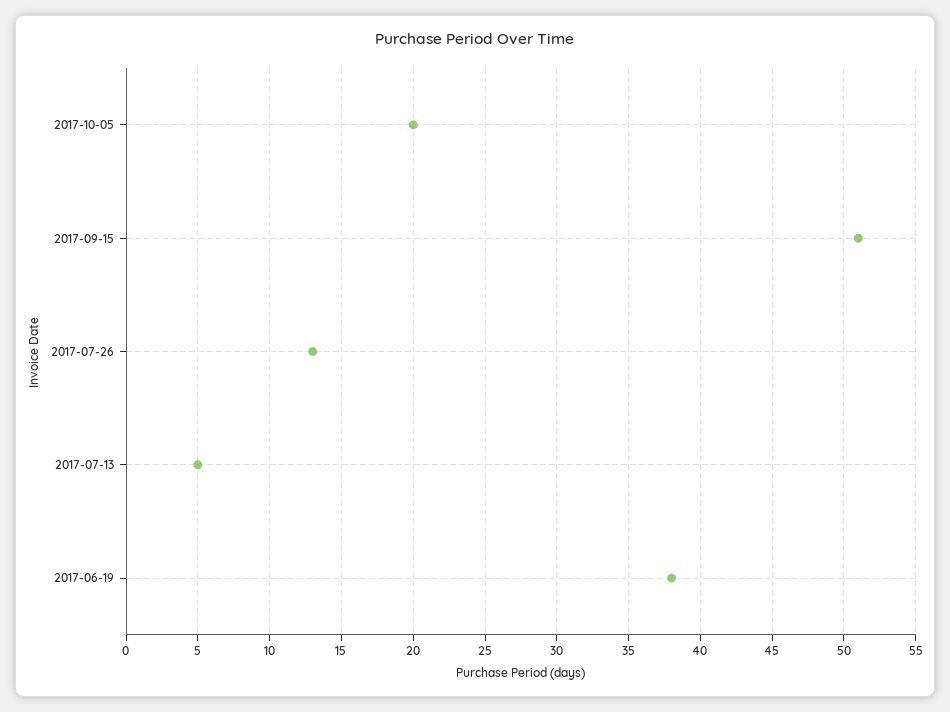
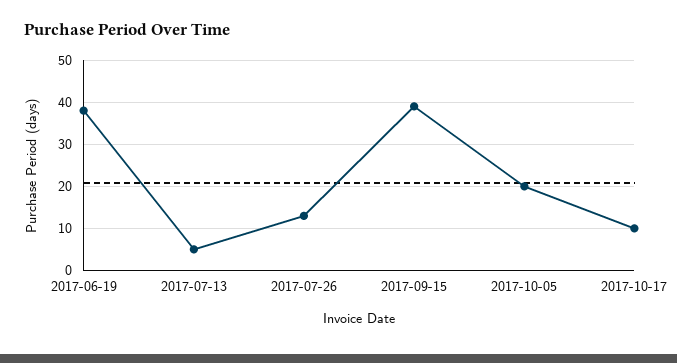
2017-09-15: 51 -> 40
2017-10-17: none -> 10

